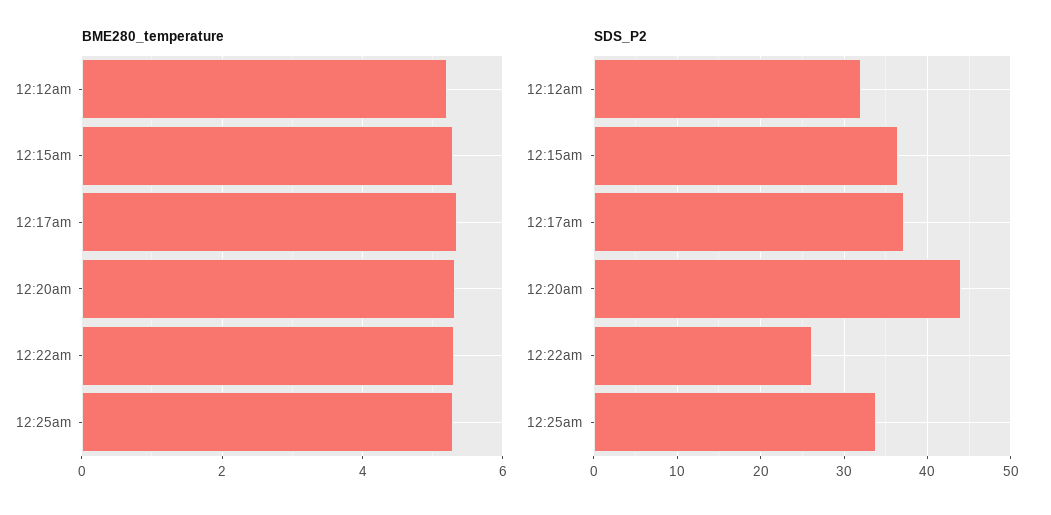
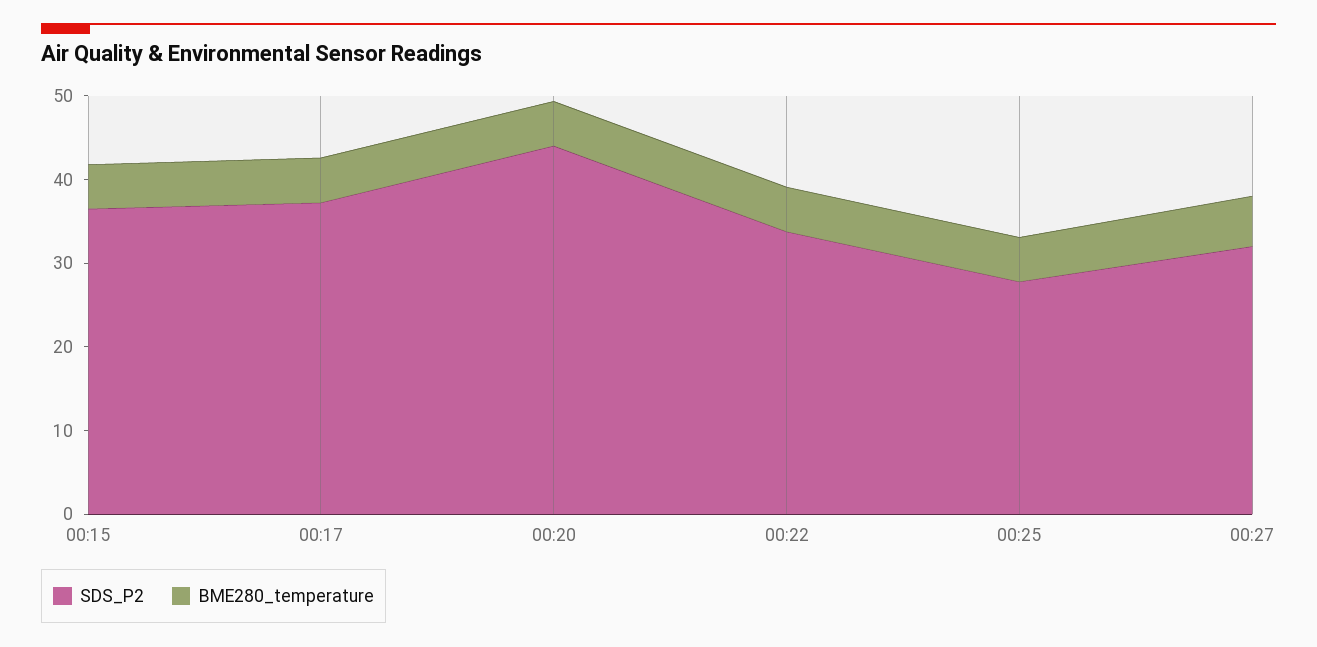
BME280_temperature, 12:12am: 5.2 -> none
SDS_P2, 12:12am: 32 -> none
SDS_P2, 12:22am: 26 -> 34
SDS_P2, 12:25am: 34 -> 28
SDS_P2, 00:27: none -> 32
BME280_temperature, 00:27: none -> 6

